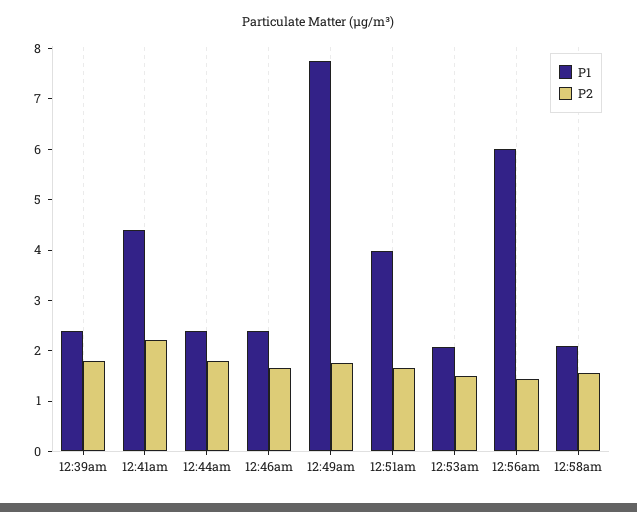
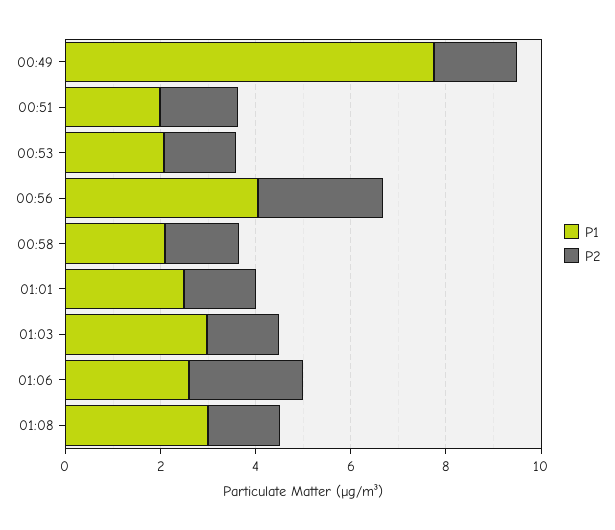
P1, 12:39am: 2.4 -> none
P2, 12:39am: 1.8 -> none
P1, 12:41am: 4.4 -> none
P2, 12:41am: 2.2 -> none
P1, 12:44am: 2.4 -> none
P2, 12:44am: 1.8 -> none
P1, 12:46am: 2.4 -> none
P2, 12:46am: 1.6 -> none
P1, 12:51am: 4 -> 2
P1, 12:56am: 6 -> 4
P2, 12:56am: 1.4 -> 2.5
P1, 01:01: none -> 2.5
P2, 01:01: none -> 1.5
P1, 01:03: none -> 3
P2, 01:03: none -> 1.5
P1, 01:06: none -> 2.5
P2, 01:06: none -> 2.5
P1, 01:08: none -> 3
P2, 01:08: none -> 1.5

